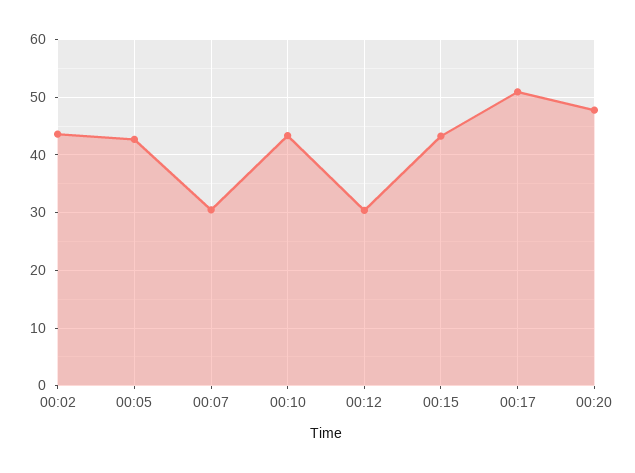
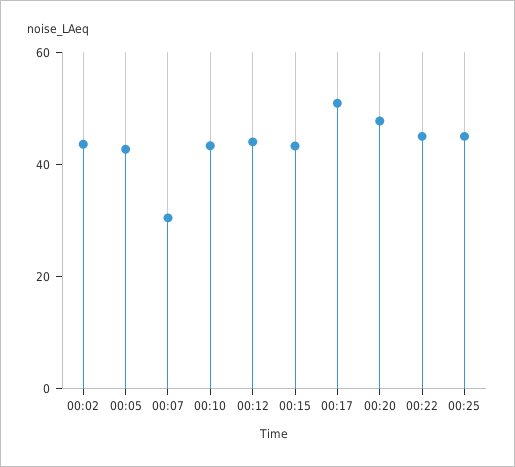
00:12: 30 -> 45
00:22: none -> 45
00:25: none -> 45

